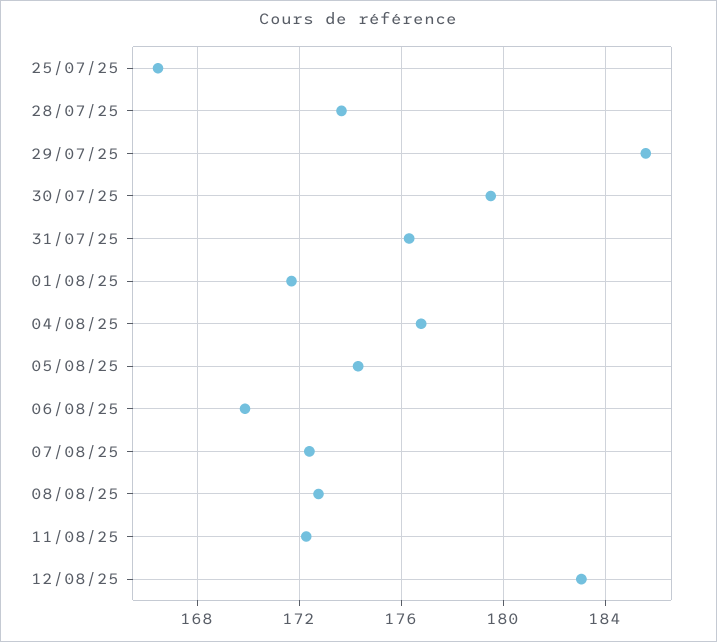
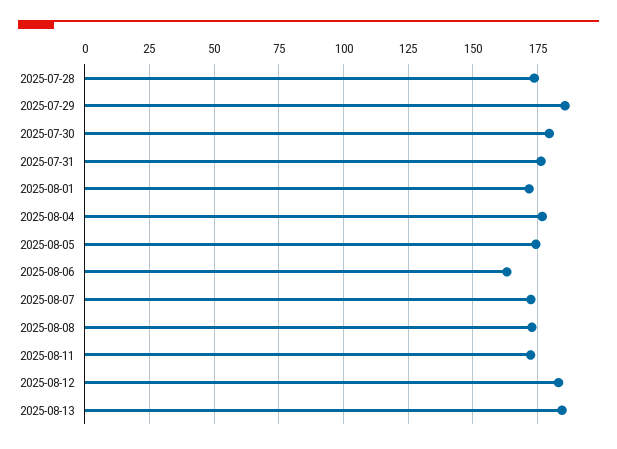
25/07/25: 166.5 -> none
06/08/25: 170 -> 162.5
2025-08-13: none -> 185

